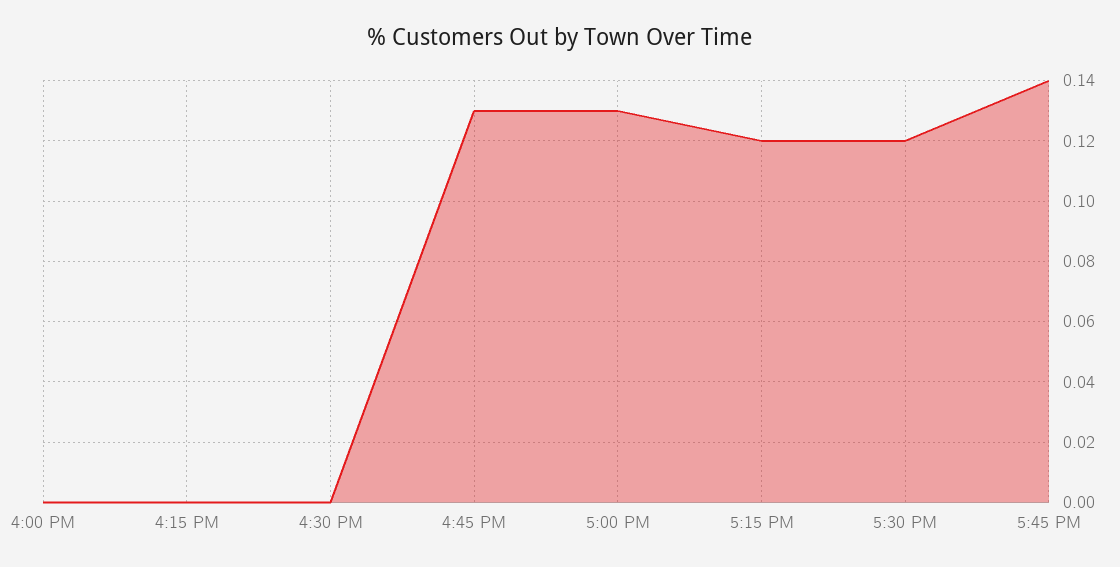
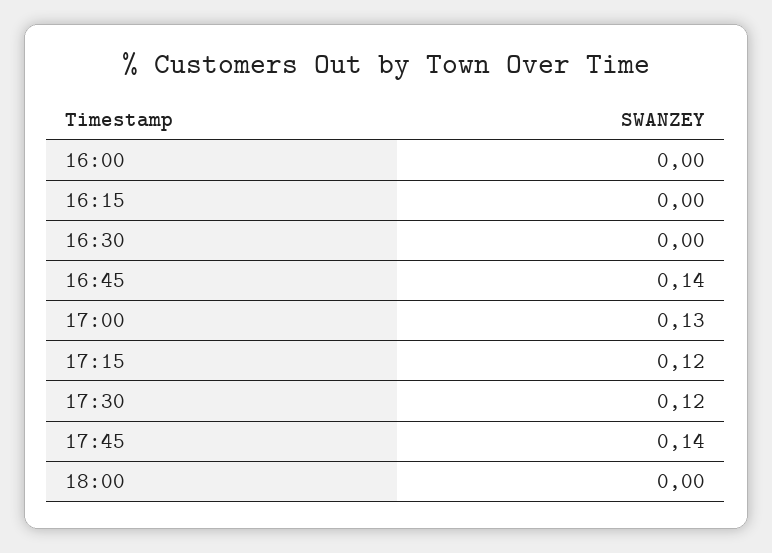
4:45 PM: 0.13 -> 0.14
18:00: none -> 0

